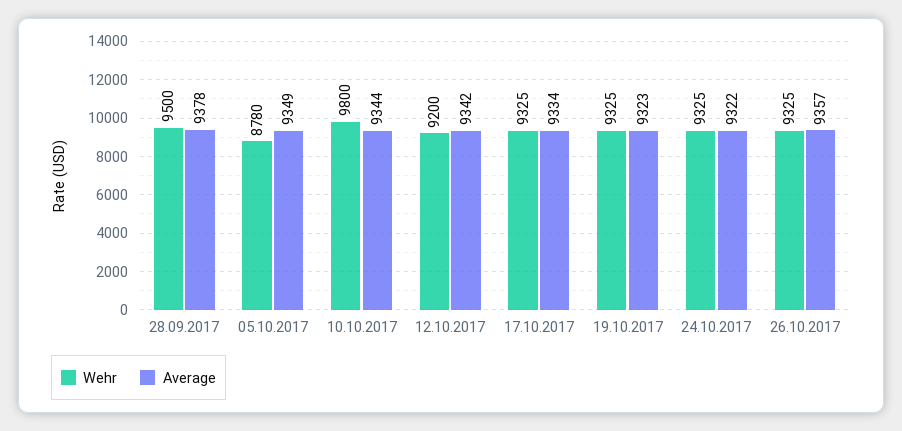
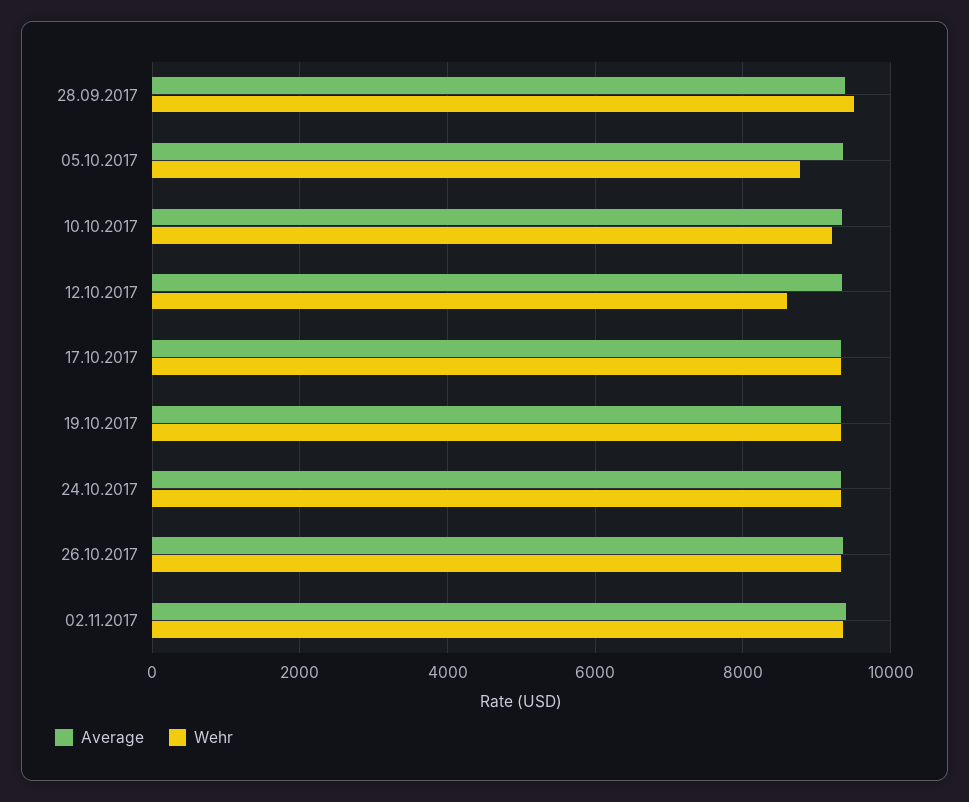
Wehr, 10.10.2017: 9800 -> 9200
Wehr, 12.10.2017: 9200 -> 8600
Average, 02.11.2017: none -> 9400
Wehr, 02.11.2017: none -> 9400

